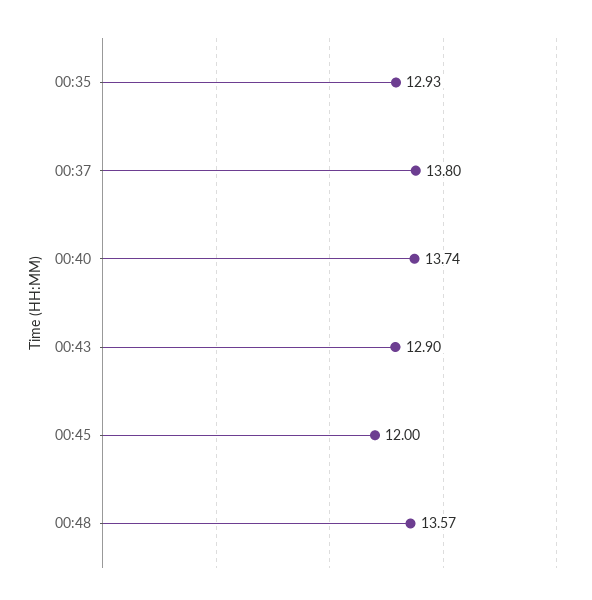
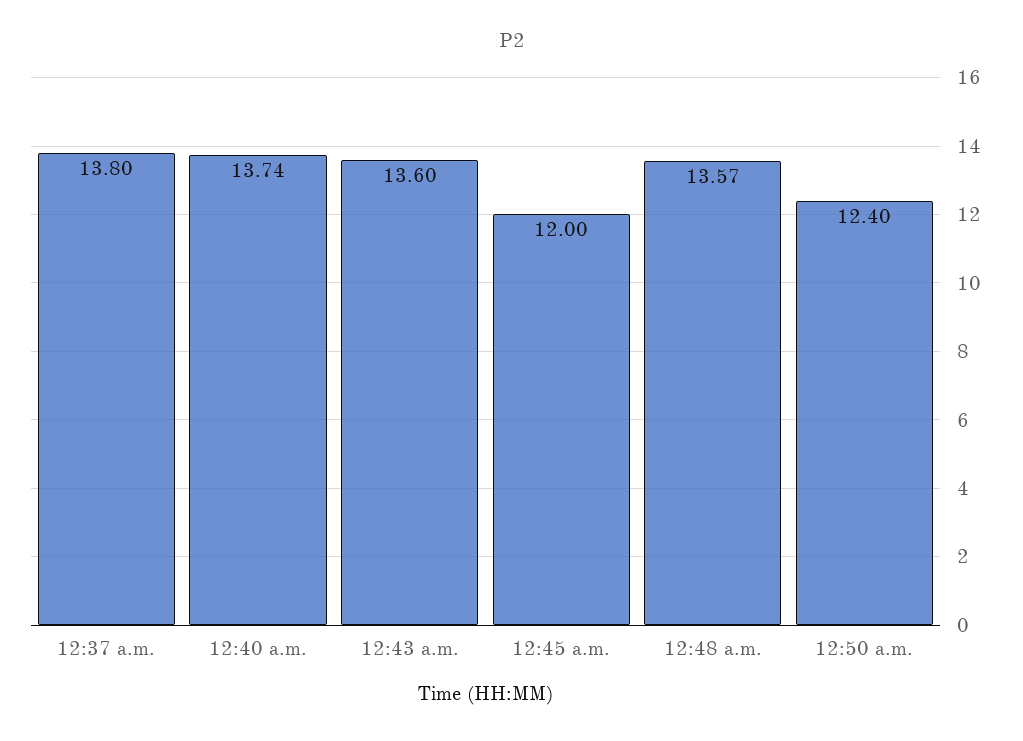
00:35: 12.93 -> none
00:43: 12.9 -> 13.6
12:50 a.m.: none -> 12.4

